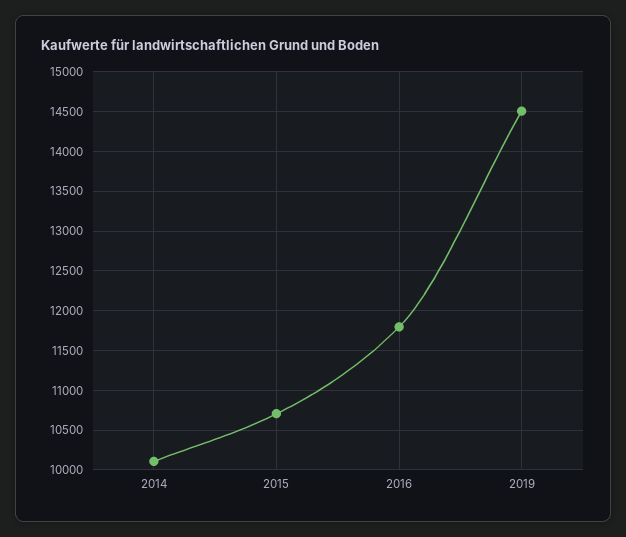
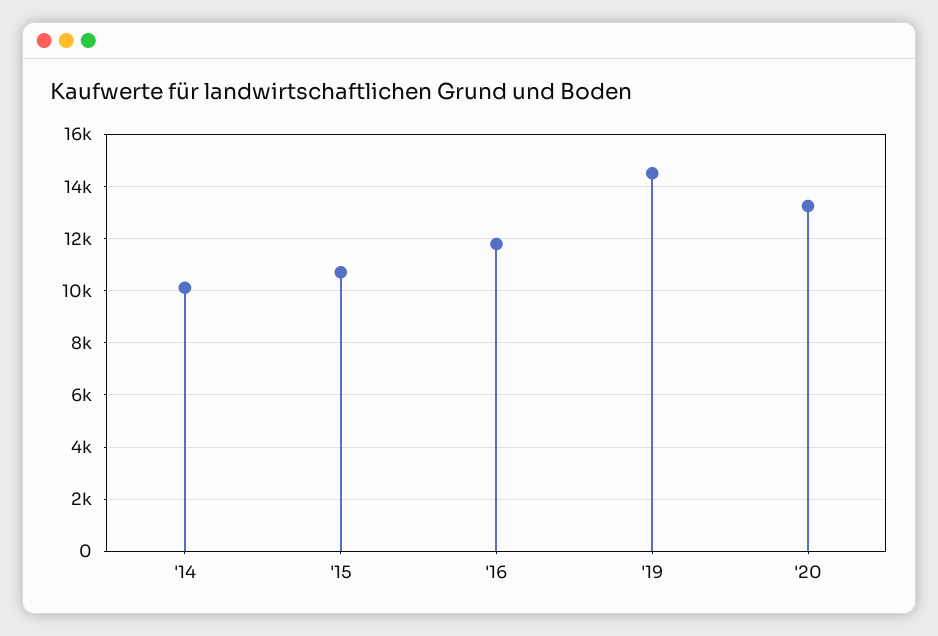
'20: none -> 13250

